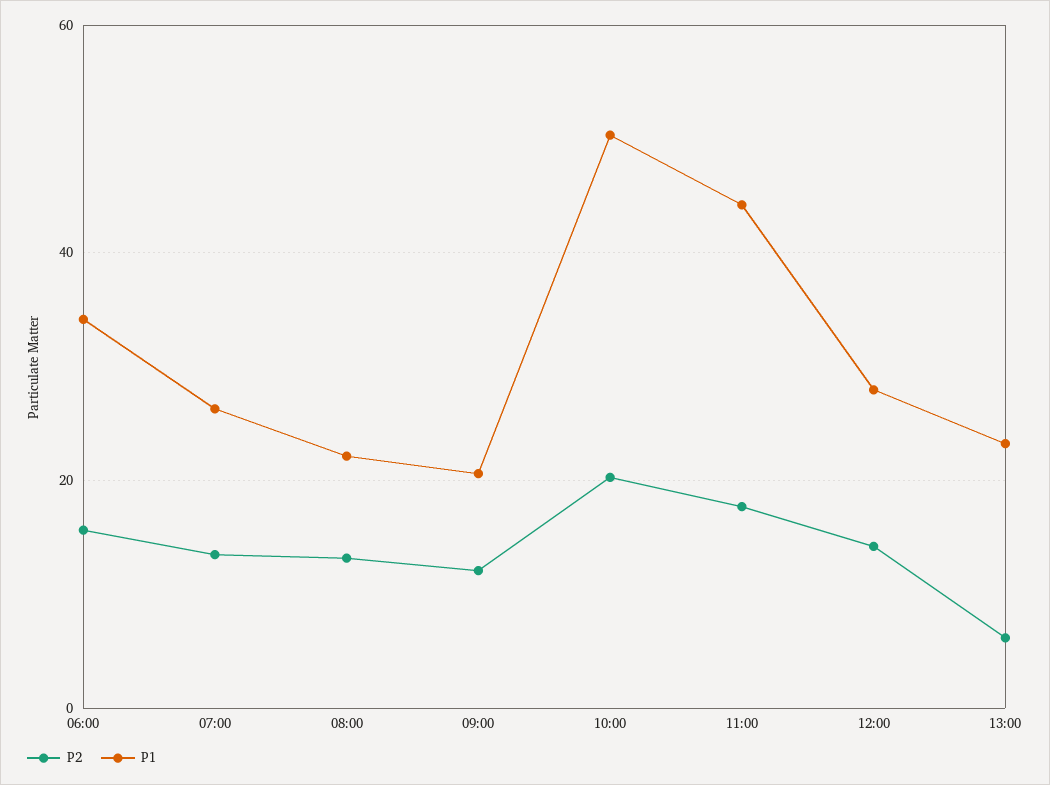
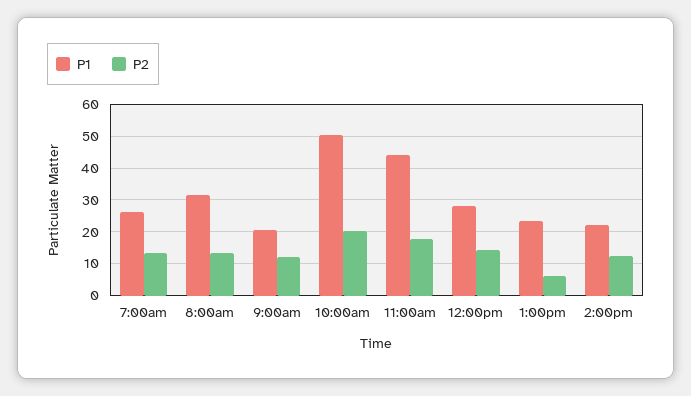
P2, 06:00: 16 -> none
P1, 06:00: 34 -> none
P1, 08:00: 22 -> 32
P1, 2:00pm: none -> 22
P2, 2:00pm: none -> 12

